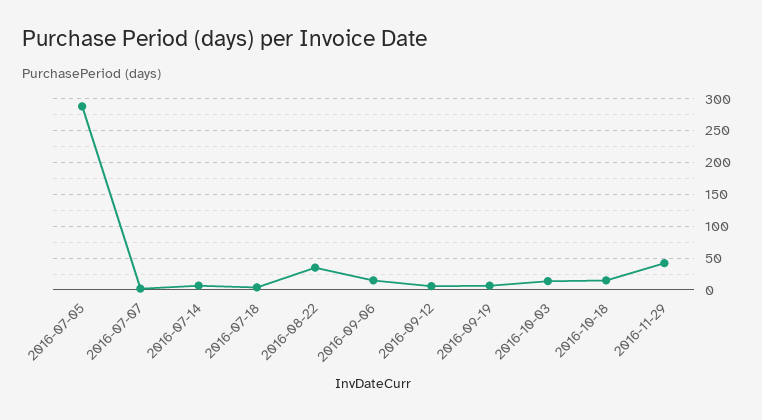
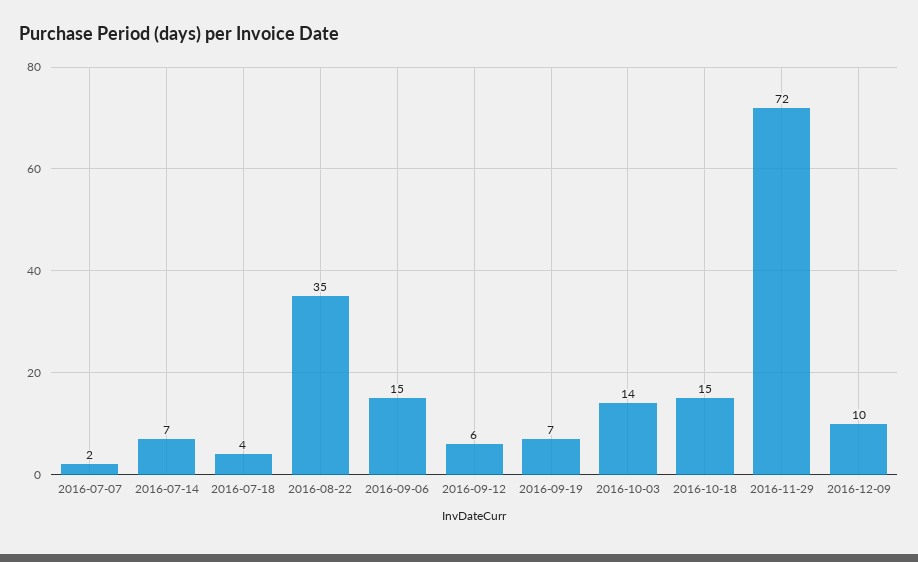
2016-07-05: 290 -> none
2016-11-29: 40 -> 72
2016-12-09: none -> 10

